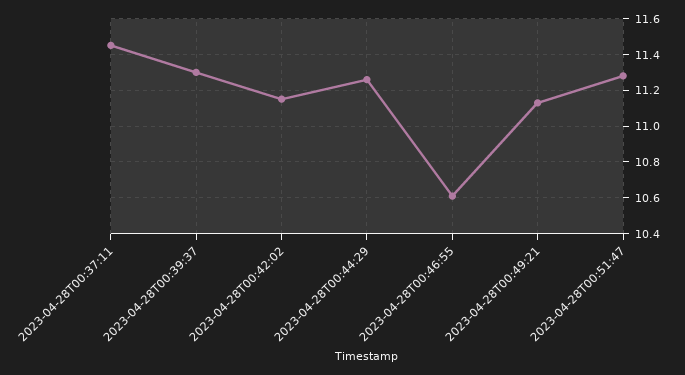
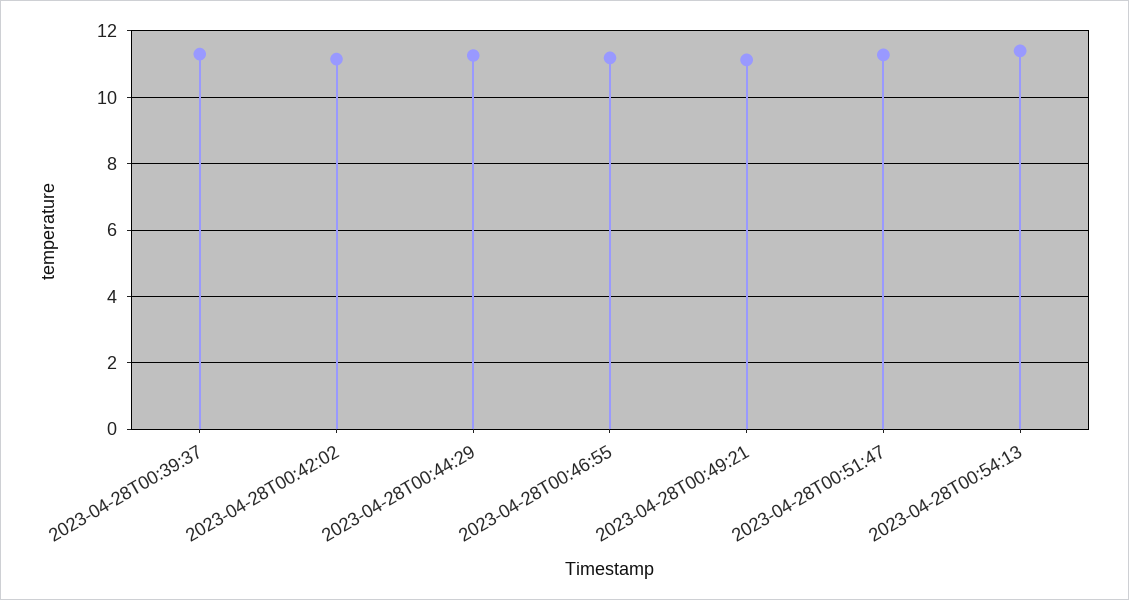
2023-04-28T00:37:11: 11.45 -> none
2023-04-28T00:46:55: 10.6 -> 11.2
2023-04-28T00:54:13: none -> 11.4

